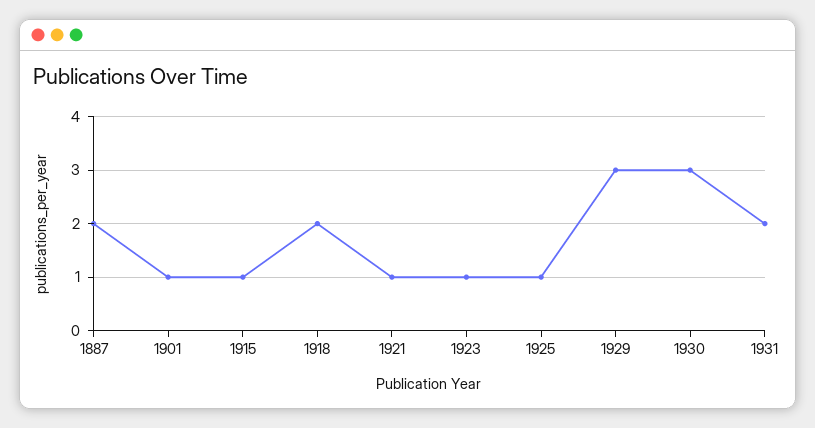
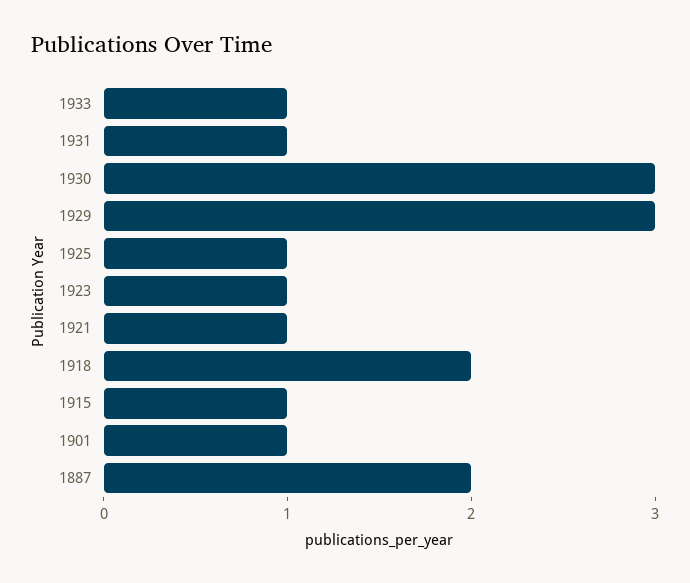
1931: 2 -> 1
1933: none -> 1

